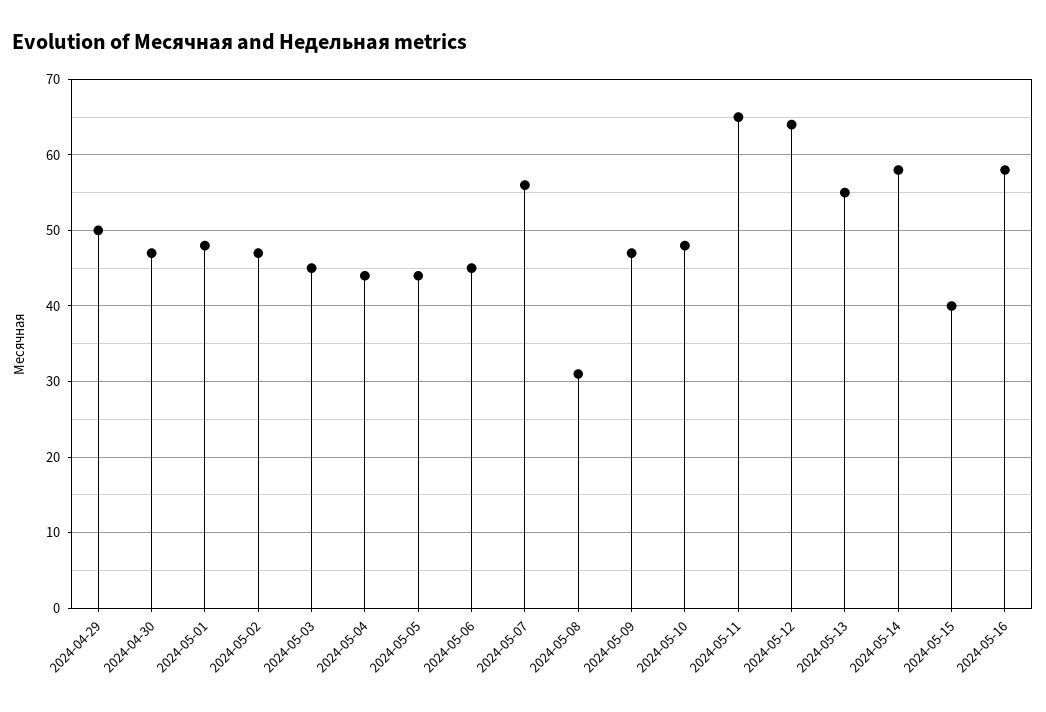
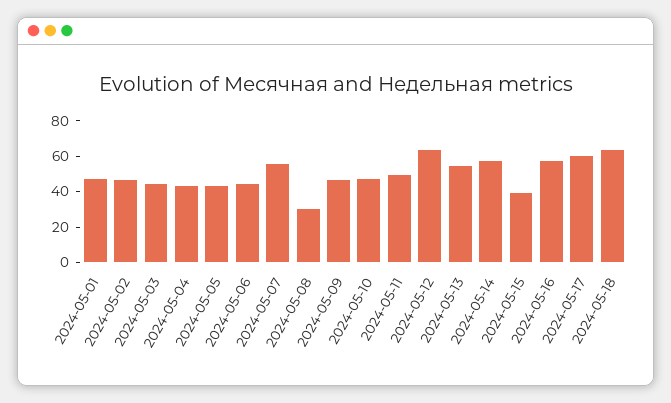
2024-04-29: 50 -> none
2024-04-30: 47 -> none
2024-05-11: 65 -> 50
2024-05-17: none -> 60
2024-05-18: none -> 65

